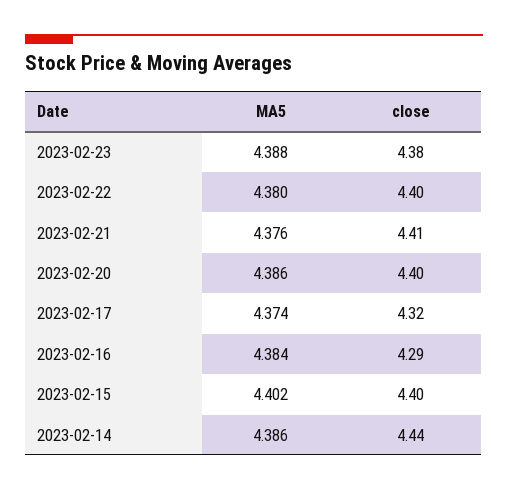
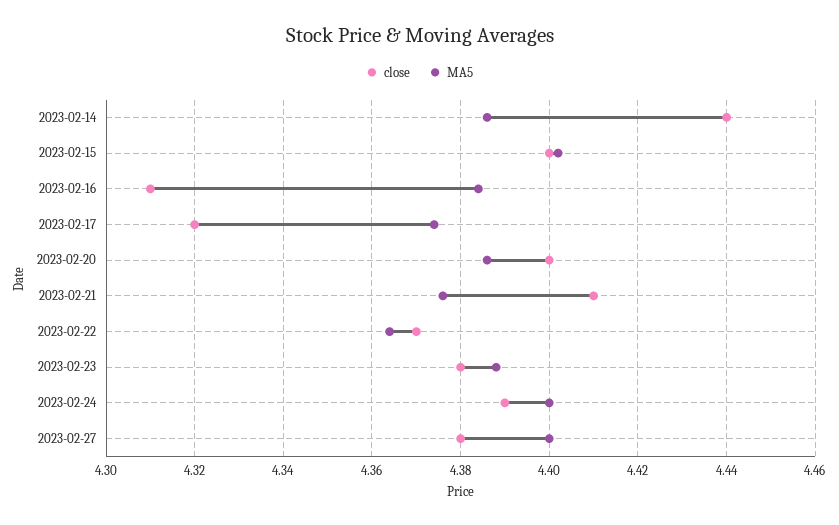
MA5, 2023-02-22: 4.38 -> 4.365
close, 2023-02-22: 4.4 -> 4.37
close, 2023-02-16: 4.29 -> 4.31
close, 2023-02-24: none -> 4.39
MA5, 2023-02-24: none -> 4.4
close, 2023-02-27: none -> 4.38
MA5, 2023-02-27: none -> 4.4

